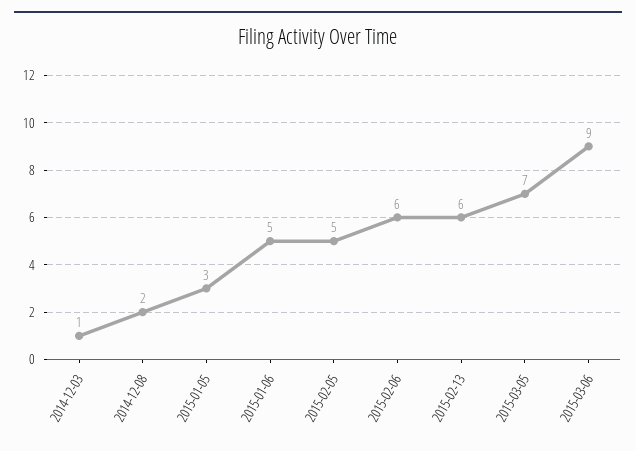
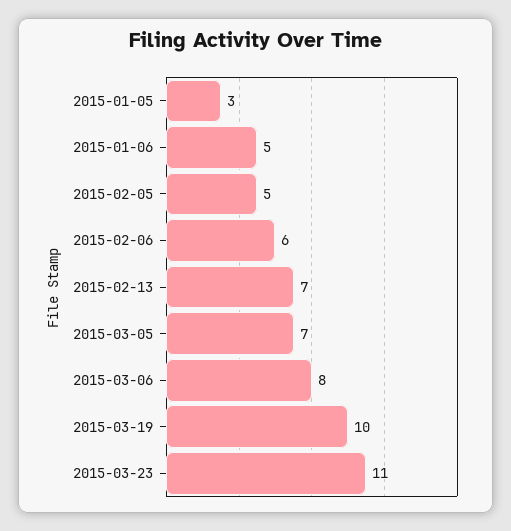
2014-12-03: 1 -> none
2014-12-08: 2 -> none
2015-02-13: 6 -> 7
2015-03-06: 9 -> 8
2015-03-19: none -> 10
2015-03-23: none -> 11

